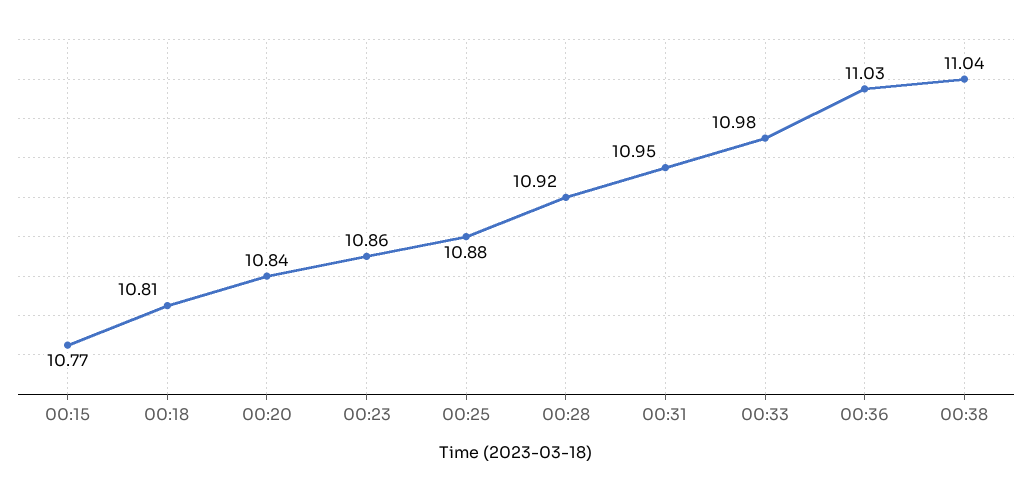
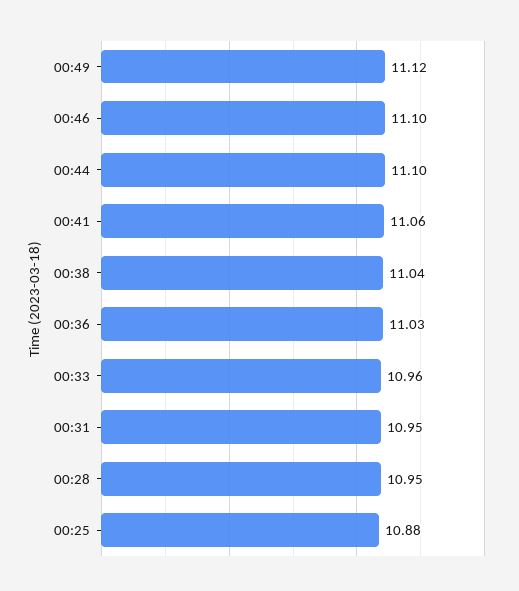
00:15: 10.77 -> none
00:18: 10.81 -> none
00:20: 10.84 -> none
00:23: 10.86 -> none
00:28: 10.92 -> 10.95
00:33: 10.98 -> 10.96
00:49: none -> 11.12
00:46: none -> 11.1
00:44: none -> 11.1
00:41: none -> 11.06

